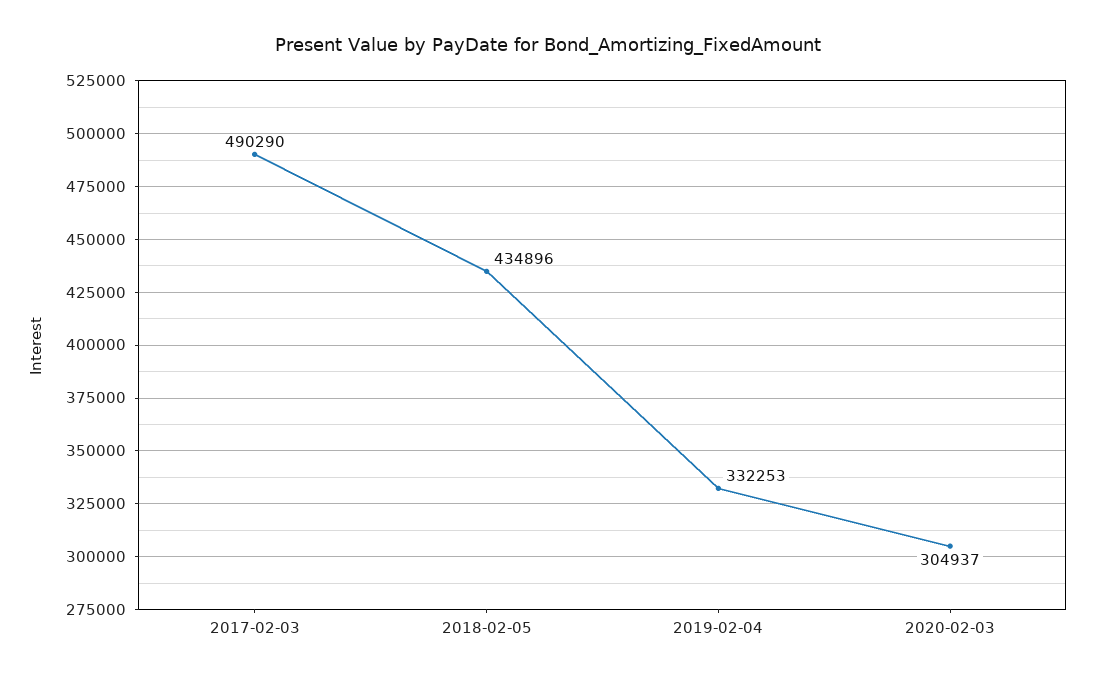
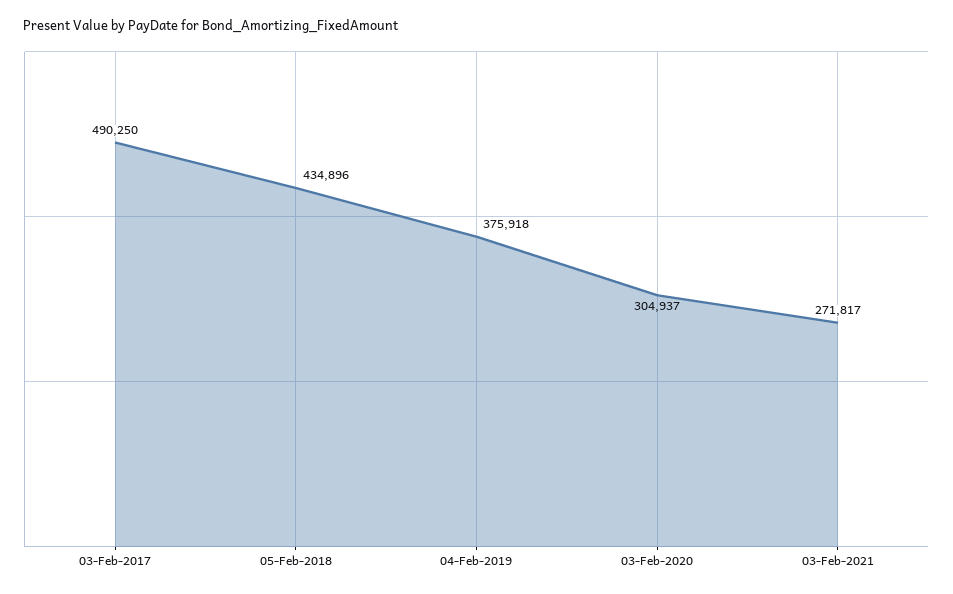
2017-02-03: 490290 -> 490250
2019-02-04: 332253 -> 375918
03-Feb-2021: none -> 271817

